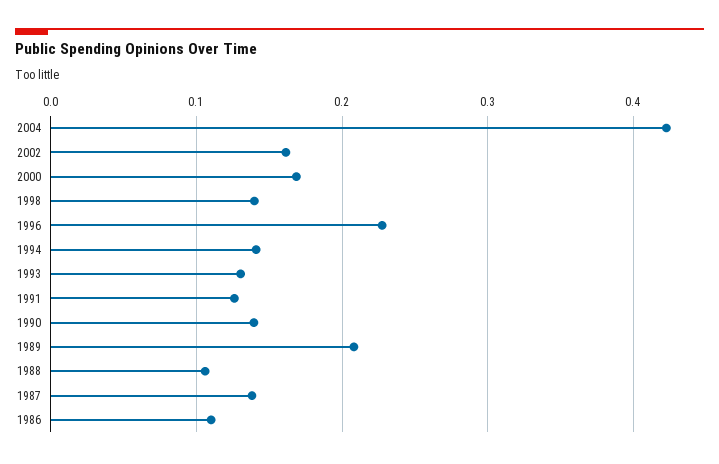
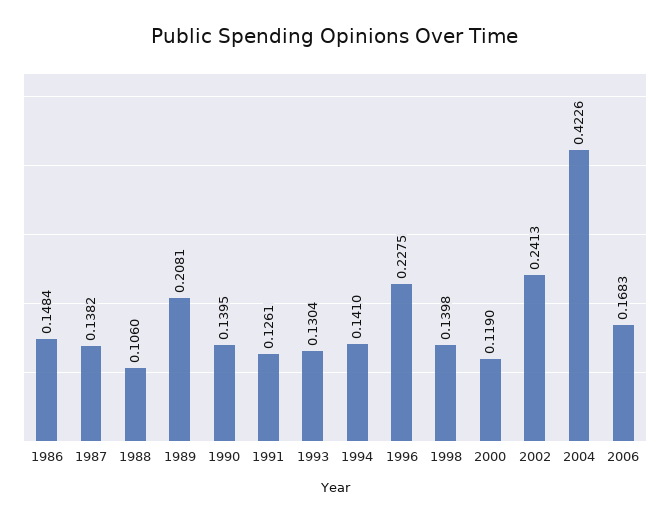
2002: 0.16 -> 0.2413
2000: 0.17 -> 0.119
1986: 0.11 -> 0.1484
2006: none -> 0.1683

